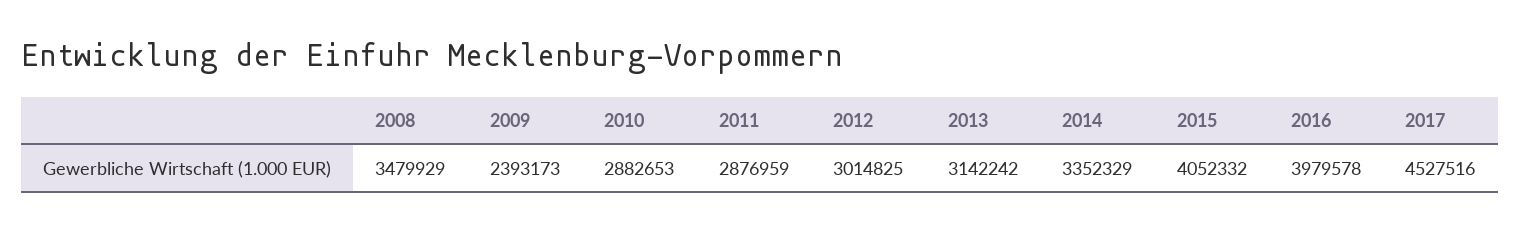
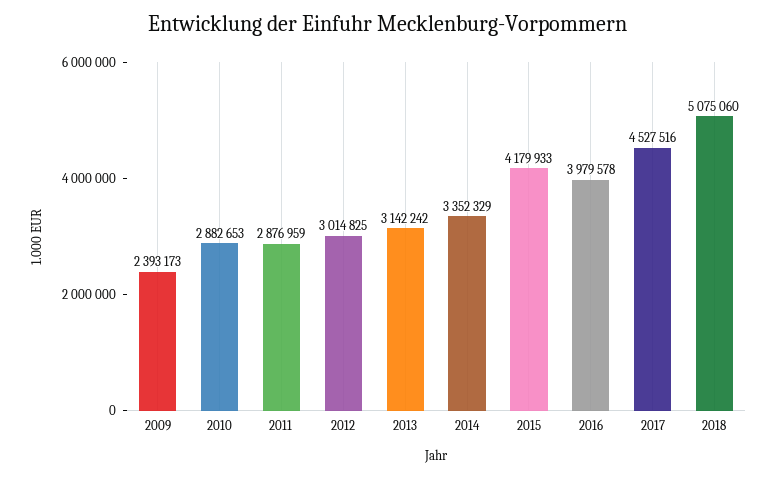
2008: 3479929 -> none
2015: 4052332 -> 4179933
2018: none -> 5075060

